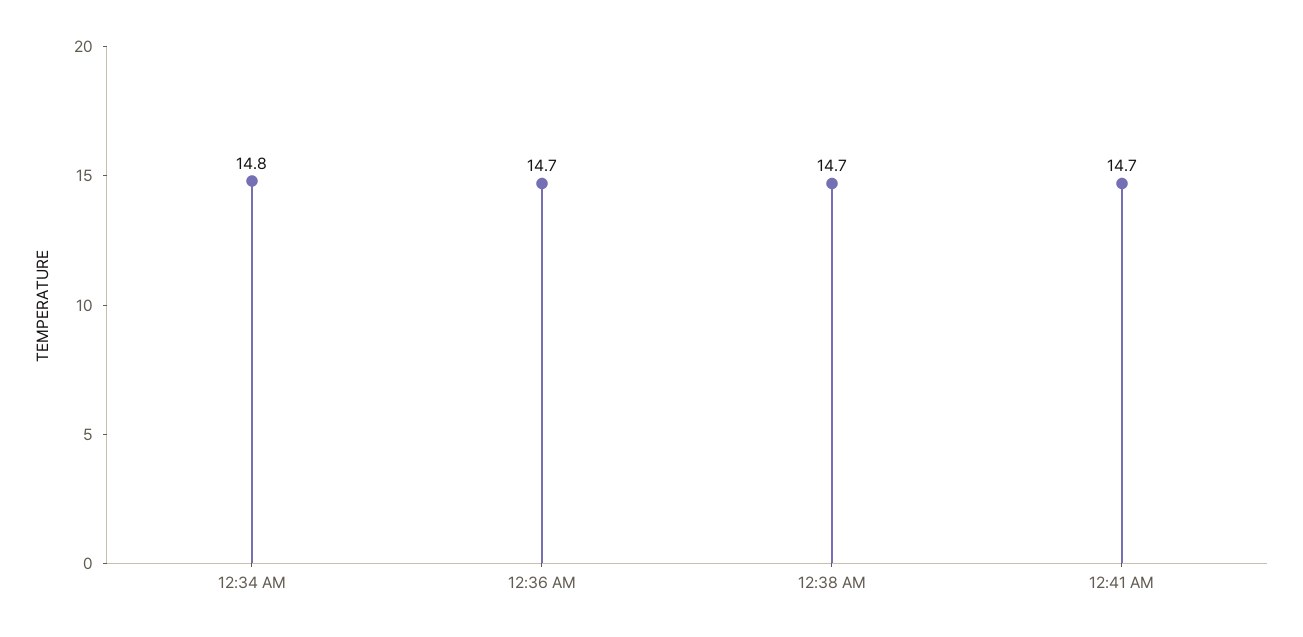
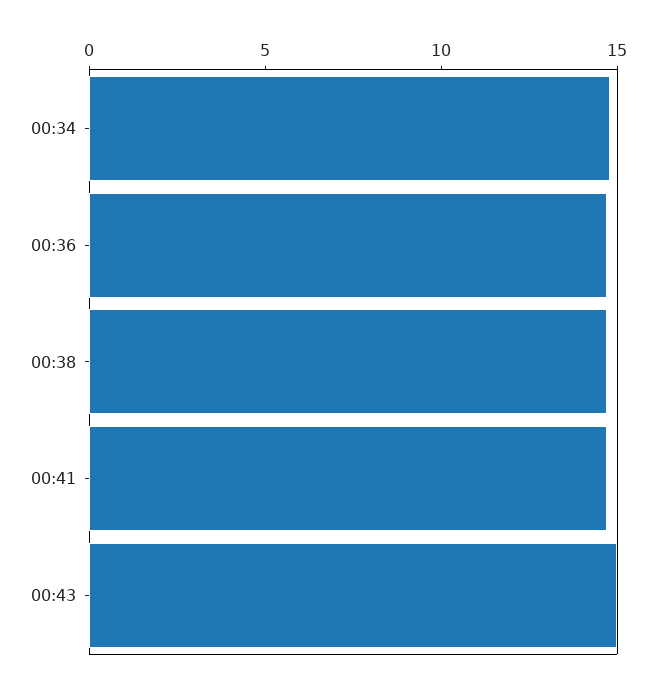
00:43: none -> 15

